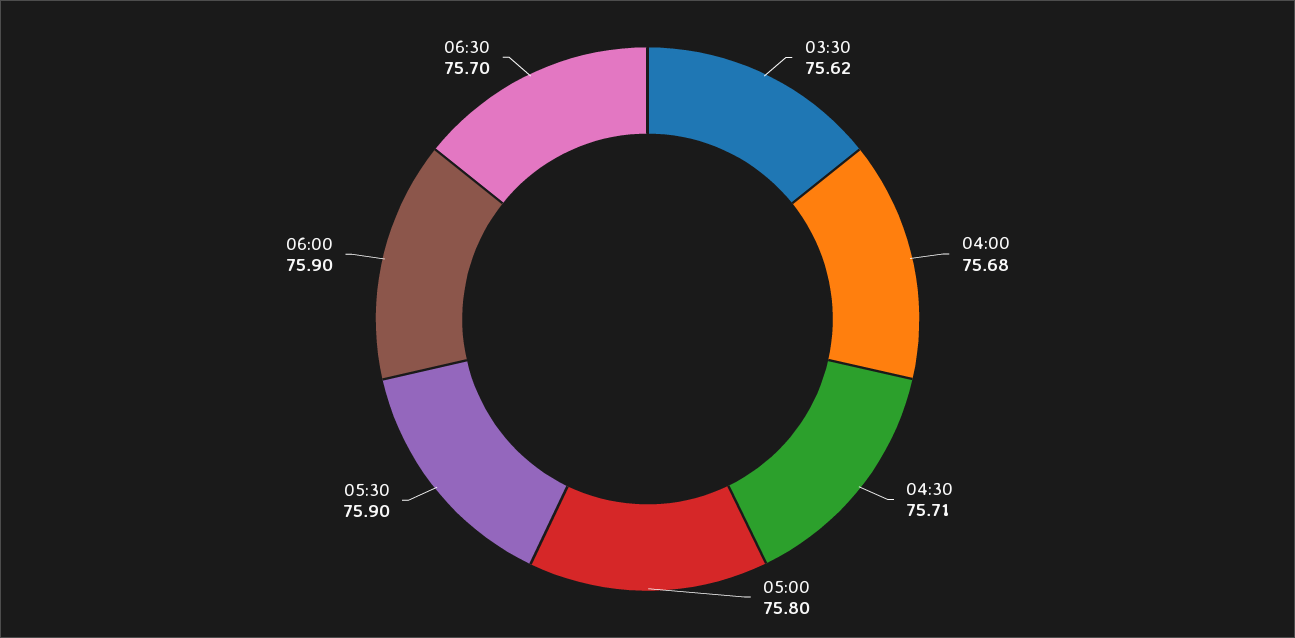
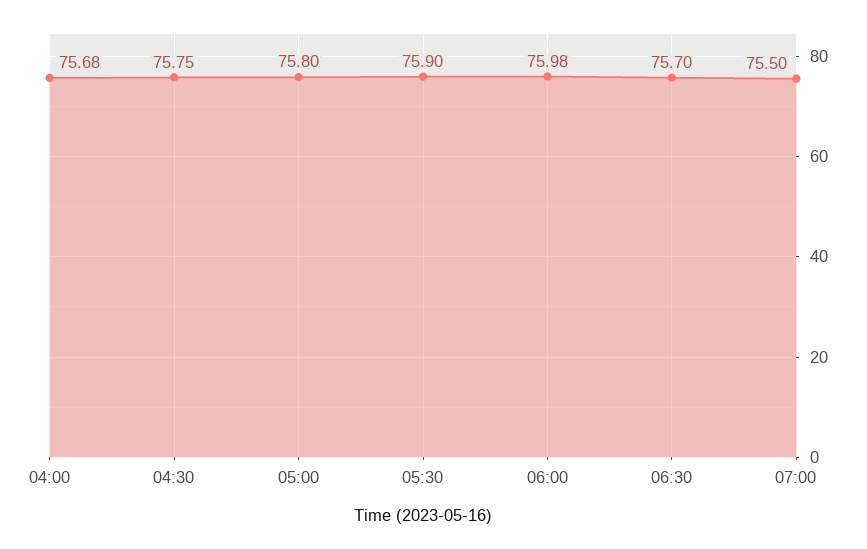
03:30: 75.62 -> none
04:30: 75.71 -> 75.75
06:00: 75.9 -> 75.98
07:00: none -> 75.5

